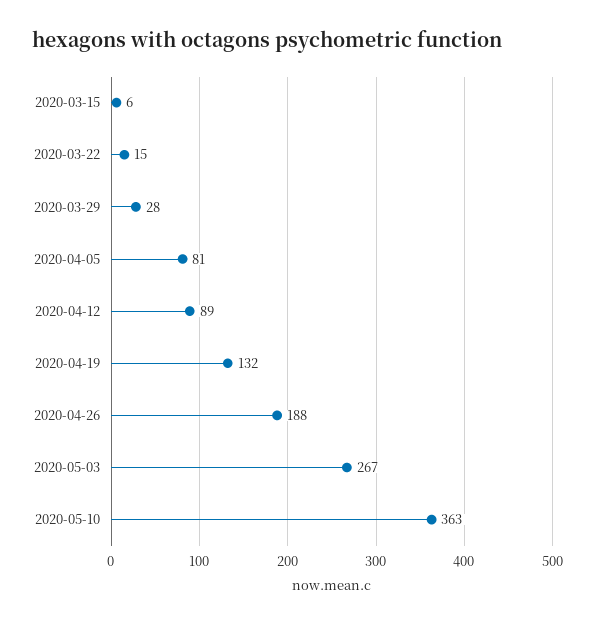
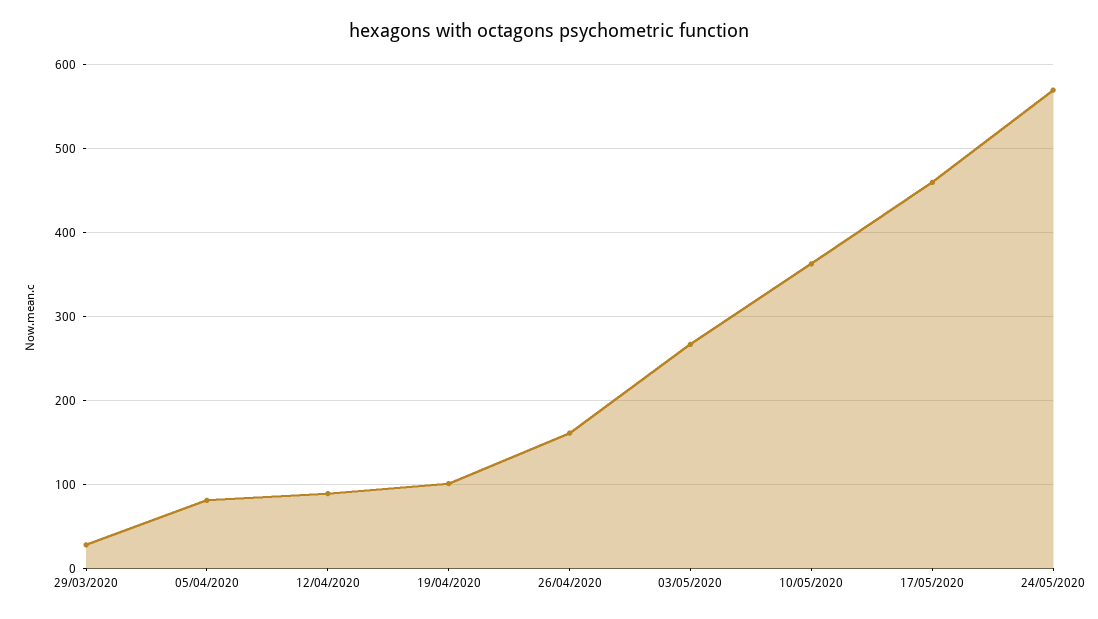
2020-03-15: 6 -> none
2020-03-22: 15 -> none
2020-04-19: 132 -> 100
2020-04-26: 188 -> 160
17/05/2020: none -> 460
24/05/2020: none -> 570

